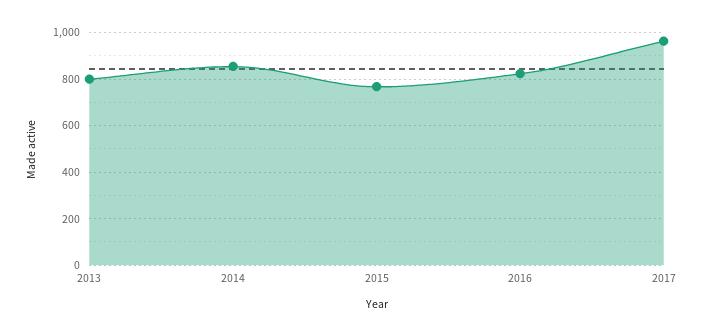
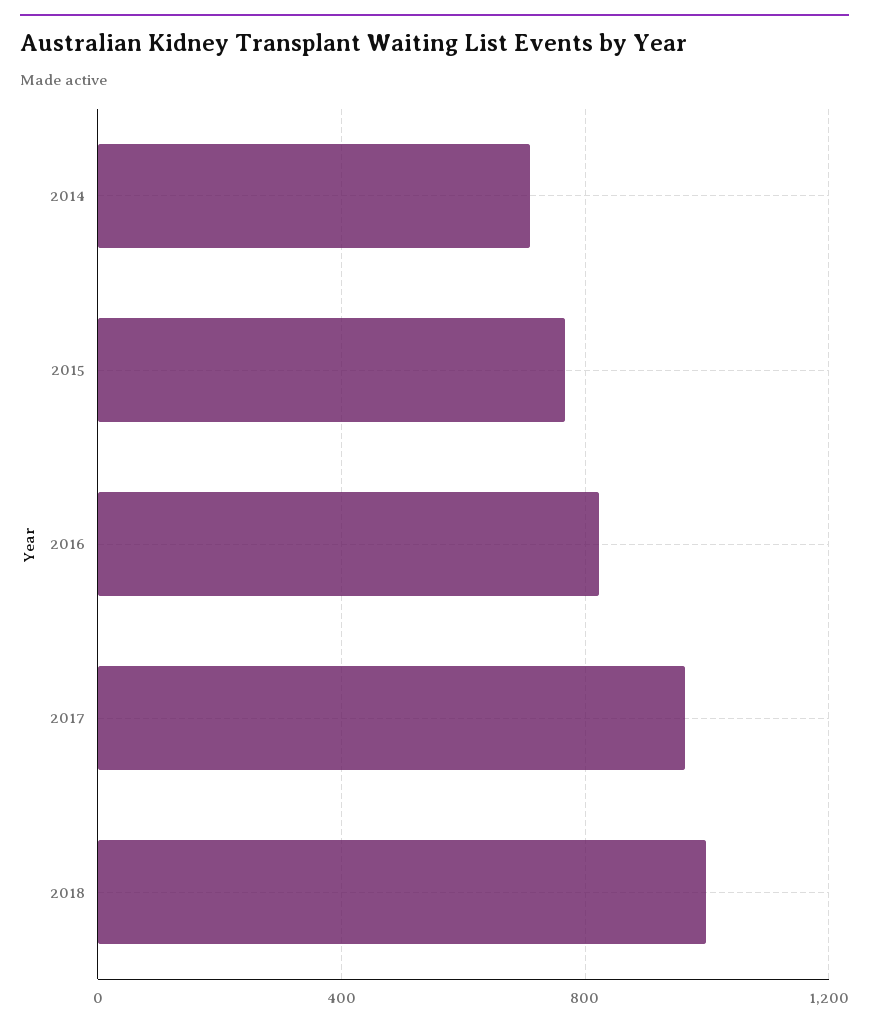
2013: 800 -> none
2014: 850 -> 700
2018: none -> 1000

